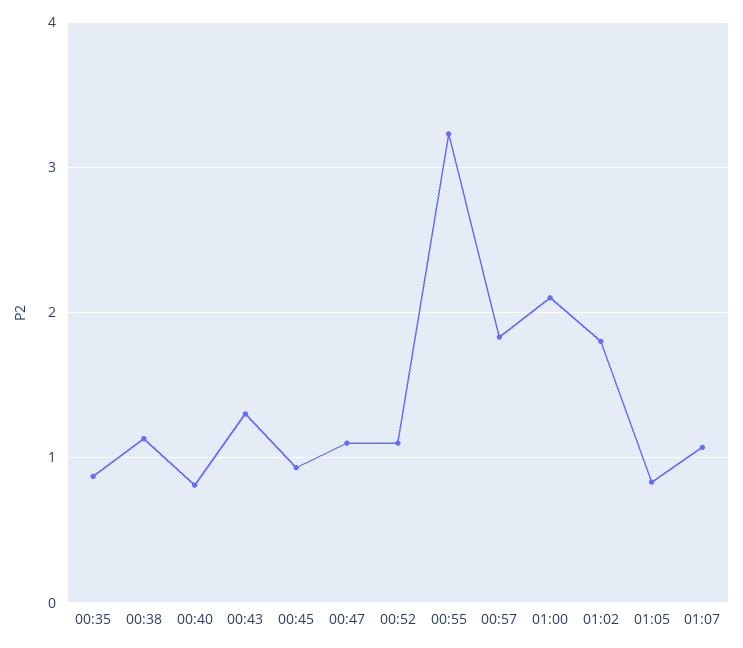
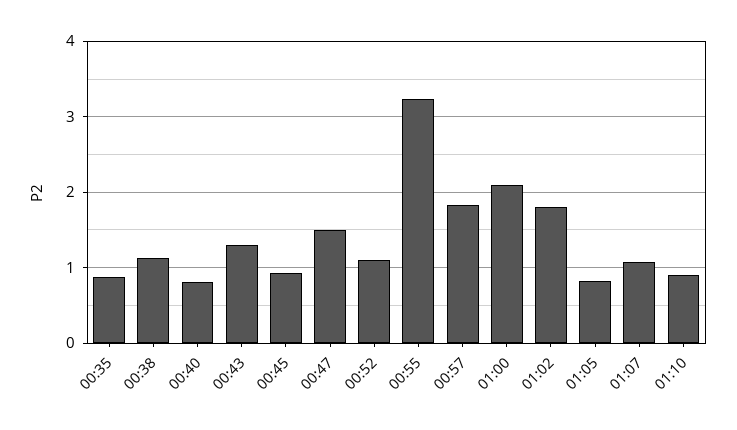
00:47: 1.1 -> 1.5
01:10: none -> 0.9

